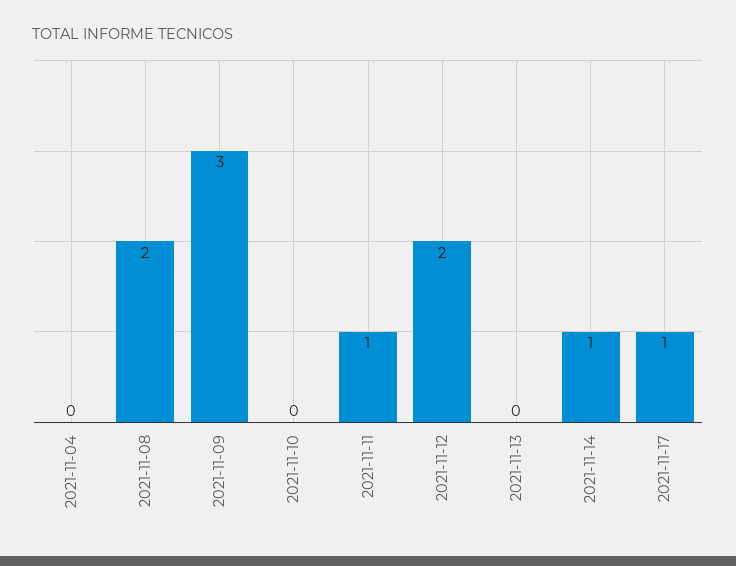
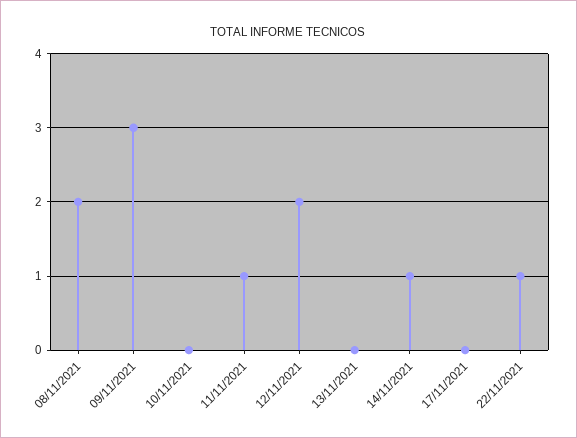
2021-11-04: 0 -> none
2021-11-17: 1 -> 0
22/11/2021: none -> 1

